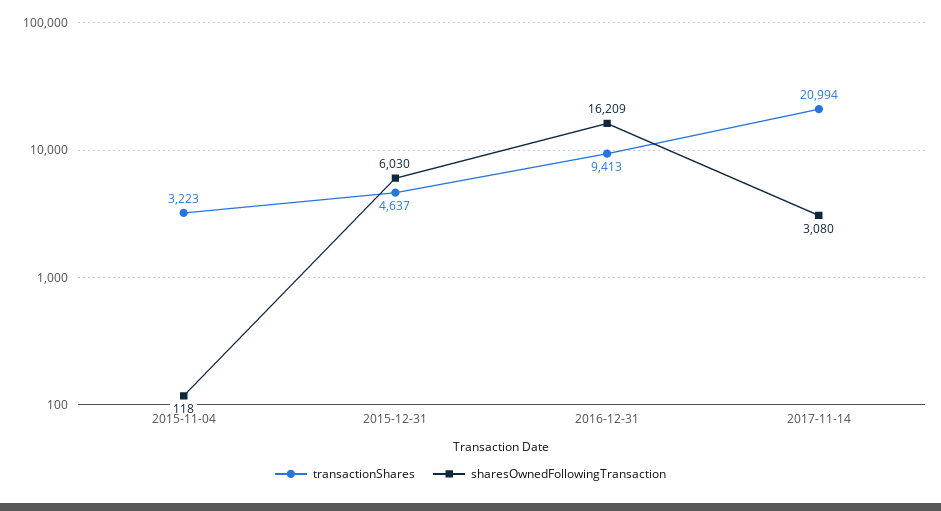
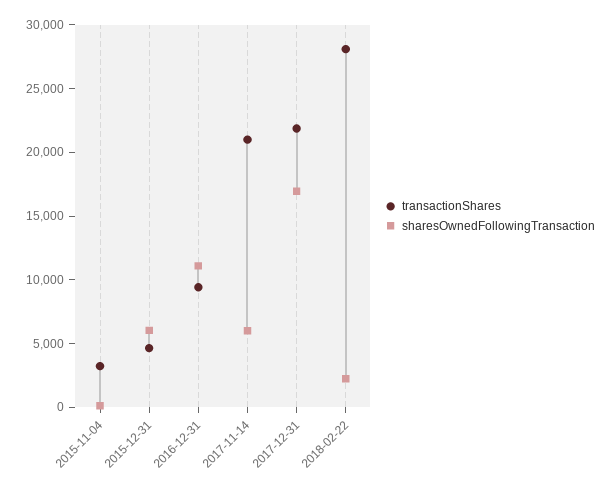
sharesOwnedFollowingTransaction, 2016-12-31: 16209 -> 11000
sharesOwnedFollowingTransaction, 2017-11-14: 3080 -> 6000
transactionShares, 2017-12-31: none -> 22000
sharesOwnedFollowingTransaction, 2017-12-31: none -> 17000
transactionShares, 2018-02-22: none -> 28000
sharesOwnedFollowingTransaction, 2018-02-22: none -> 2000

